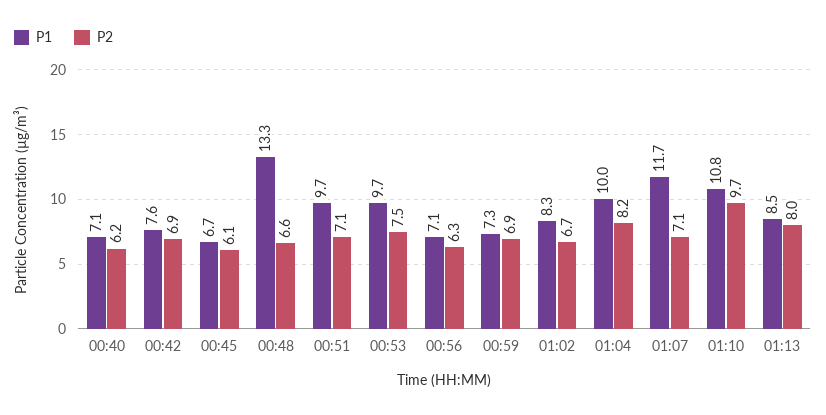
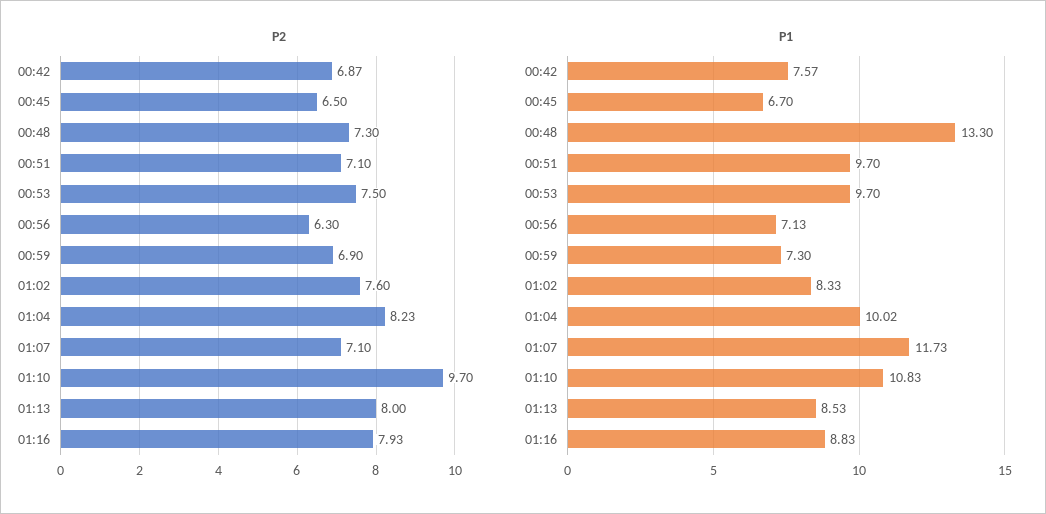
P1, 00:40: 7.1 -> none
P2, 00:40: 6.2 -> none
P2, 00:45: 6.1 -> 6.5
P2, 00:48: 6.6 -> 7.3
P2, 01:02: 6.7 -> 7.6
P2, 01:16: none -> 7.93
P1, 01:16: none -> 8.83

